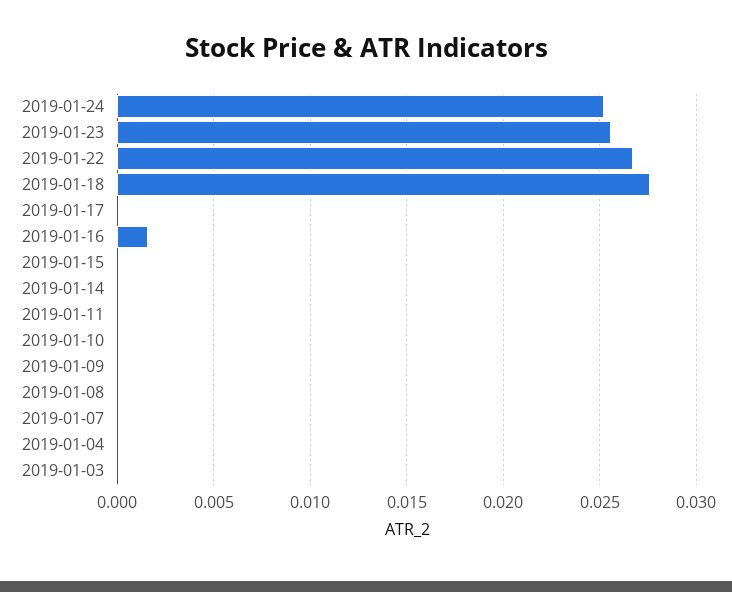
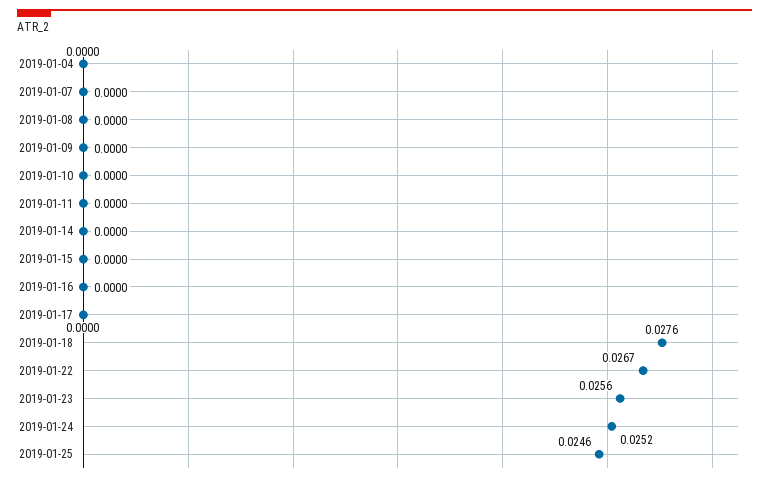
2019-01-16: 0.0015 -> 0
2019-01-03: 0 -> none
2019-01-25: none -> 0.0246

